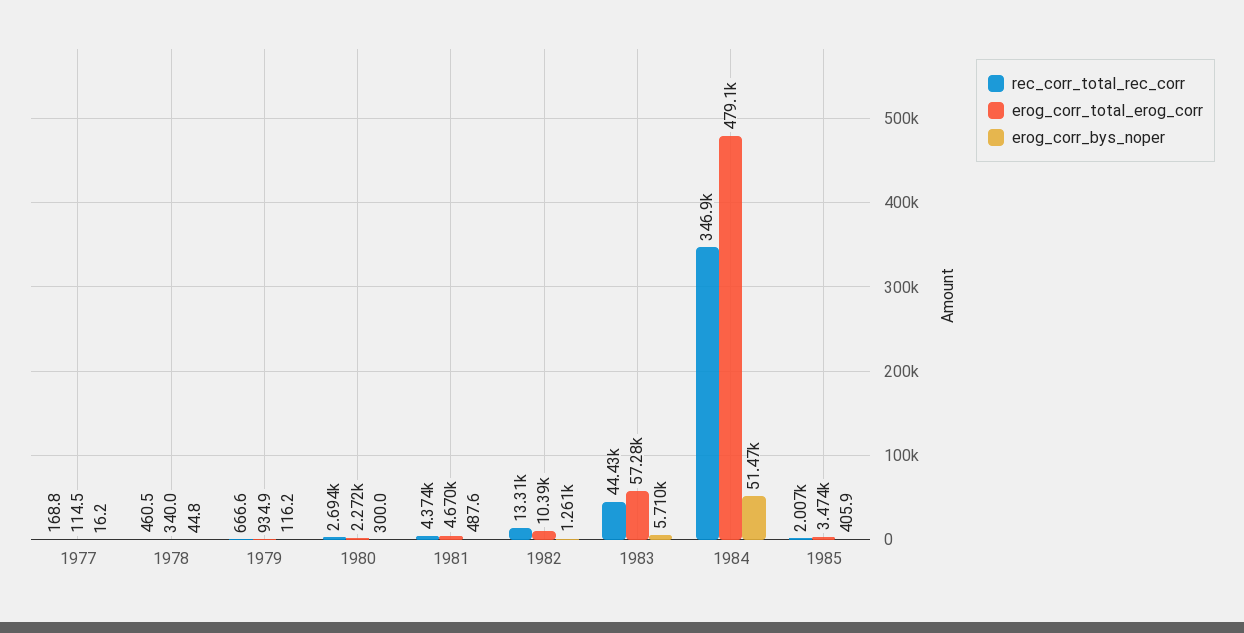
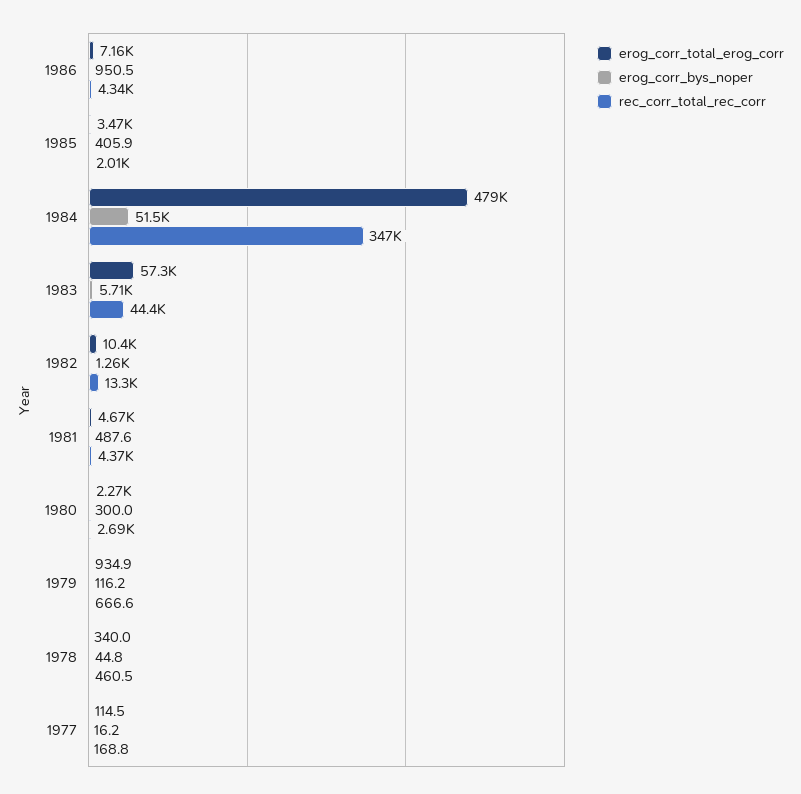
erog_corr_total_erog_corr, 1986: none -> 7160
erog_corr_bys_noper, 1986: none -> 950.5
rec_corr_total_rec_corr, 1986: none -> 4340

